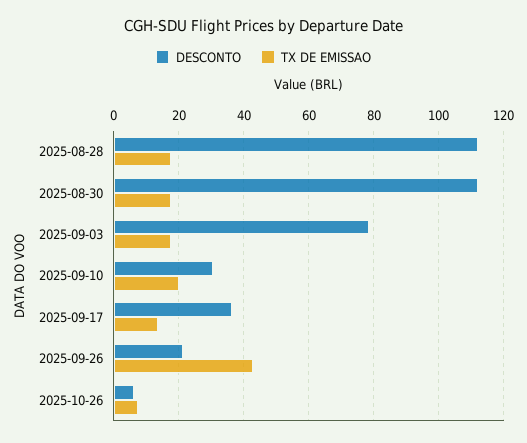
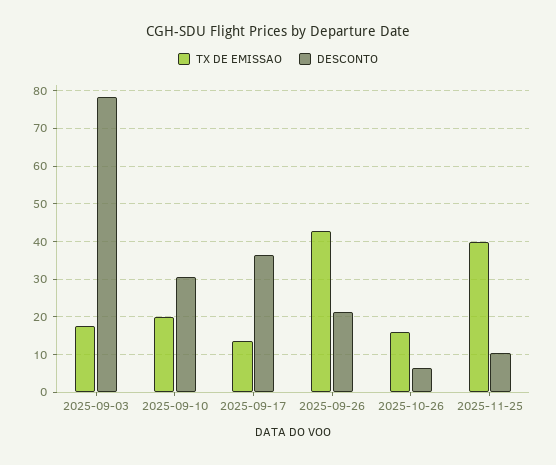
DESCONTO, 2025-08-28: 112 -> none
TX DE EMISSAO, 2025-08-28: 18 -> none
DESCONTO, 2025-08-30: 112 -> none
TX DE EMISSAO, 2025-08-30: 18 -> none
TX DE EMISSAO, 2025-10-26: 8 -> 16
TX DE EMISSAO, 2025-11-25: none -> 40
DESCONTO, 2025-11-25: none -> 10

